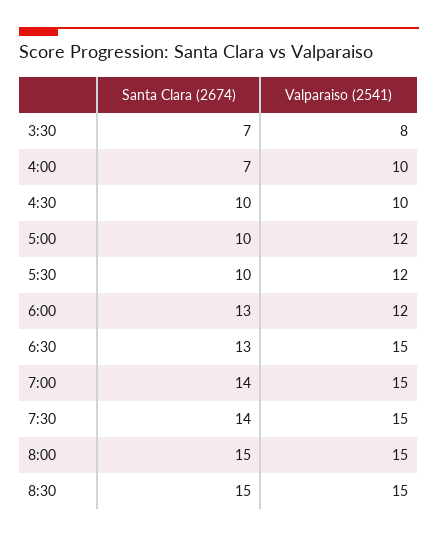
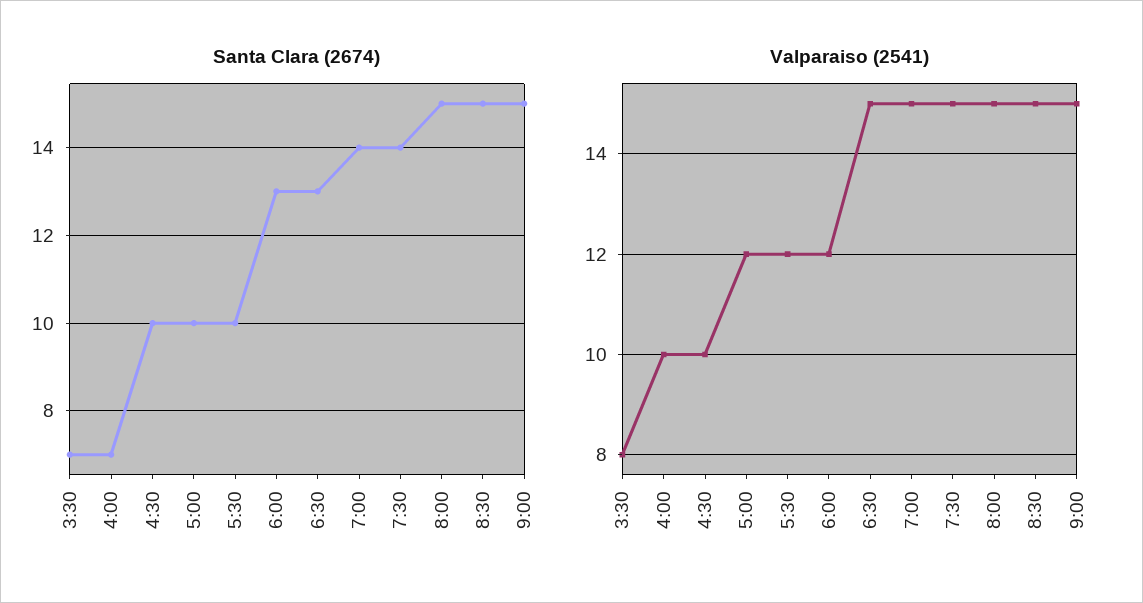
Santa Clara (2674), 9:00: none -> 15
Valparaiso (2541), 9:00: none -> 15

